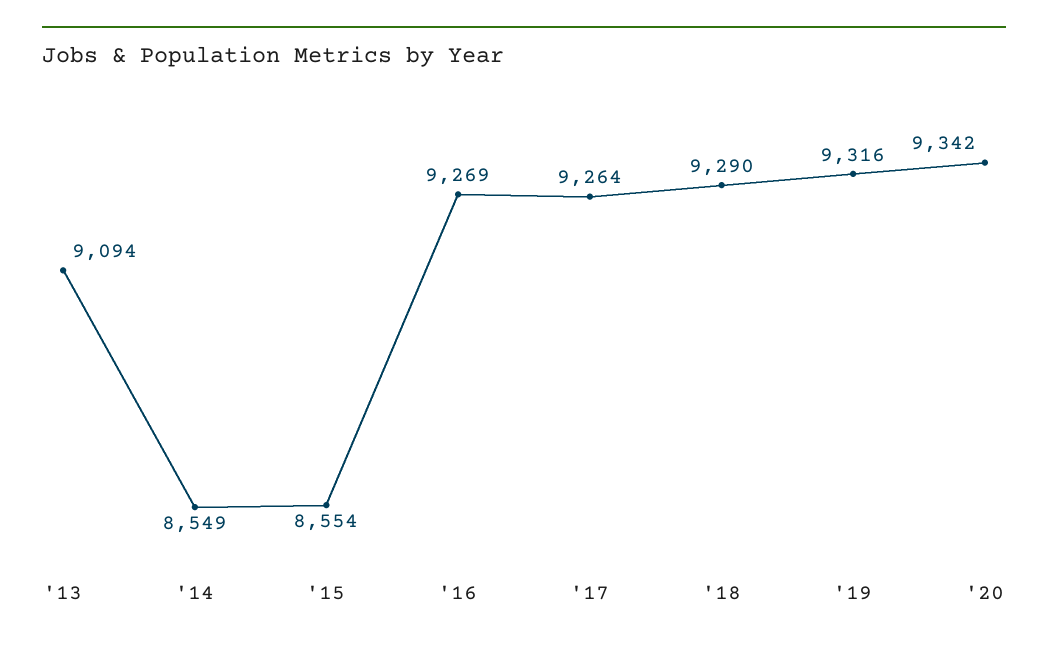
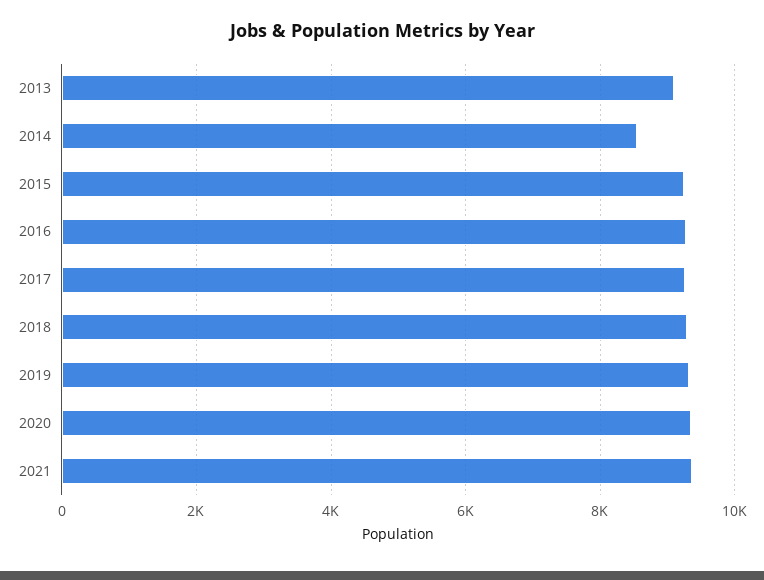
'15: 8554 -> 9200
2021: none -> 9400

